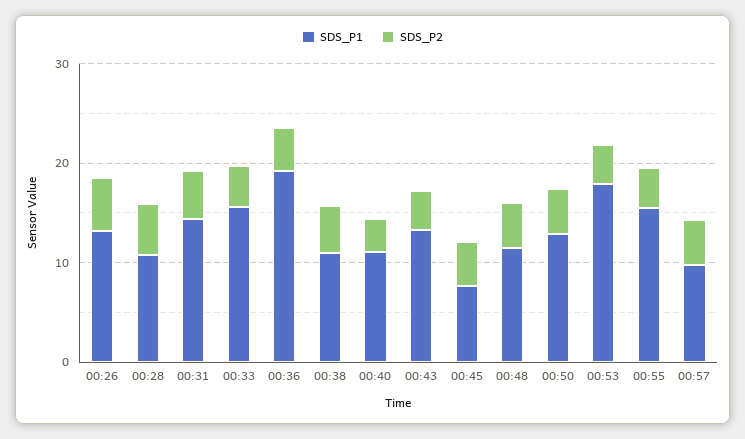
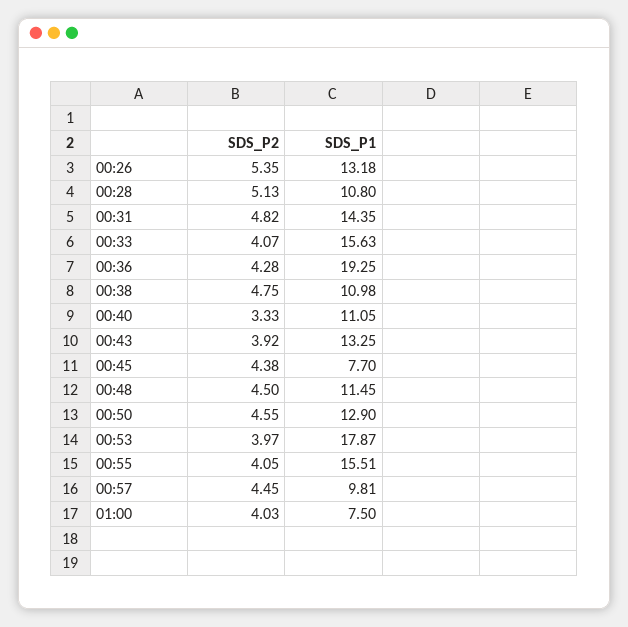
SDS_P2, 01:00: none -> 4.03
SDS_P1, 01:00: none -> 7.5

